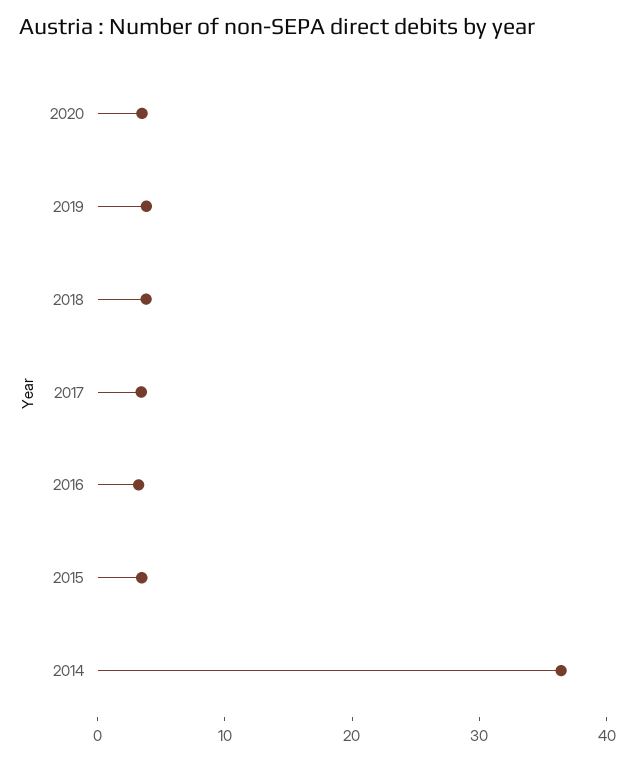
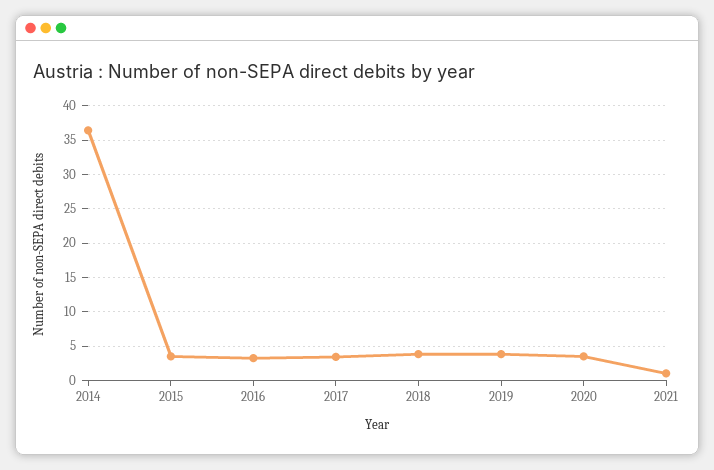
2021: none -> 1

